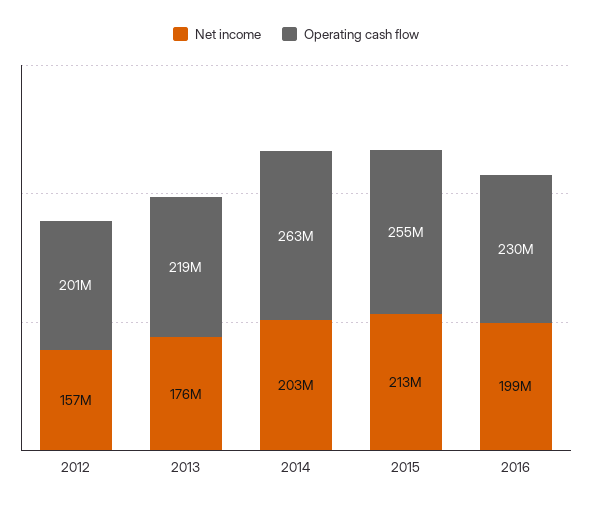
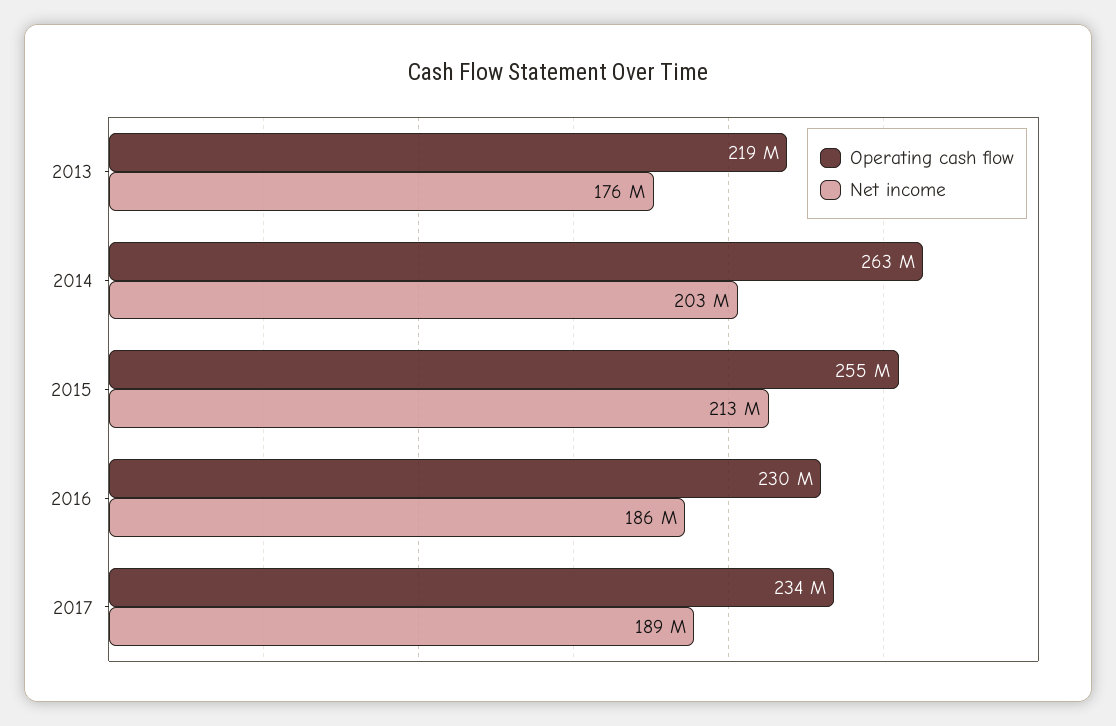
Net income, 2012: 157000000 -> none
Operating cash flow, 2012: 201000000 -> none
Net income, 2016: 199000000 -> 186000000
Operating cash flow, 2017: none -> 234000000
Net income, 2017: none -> 189000000

